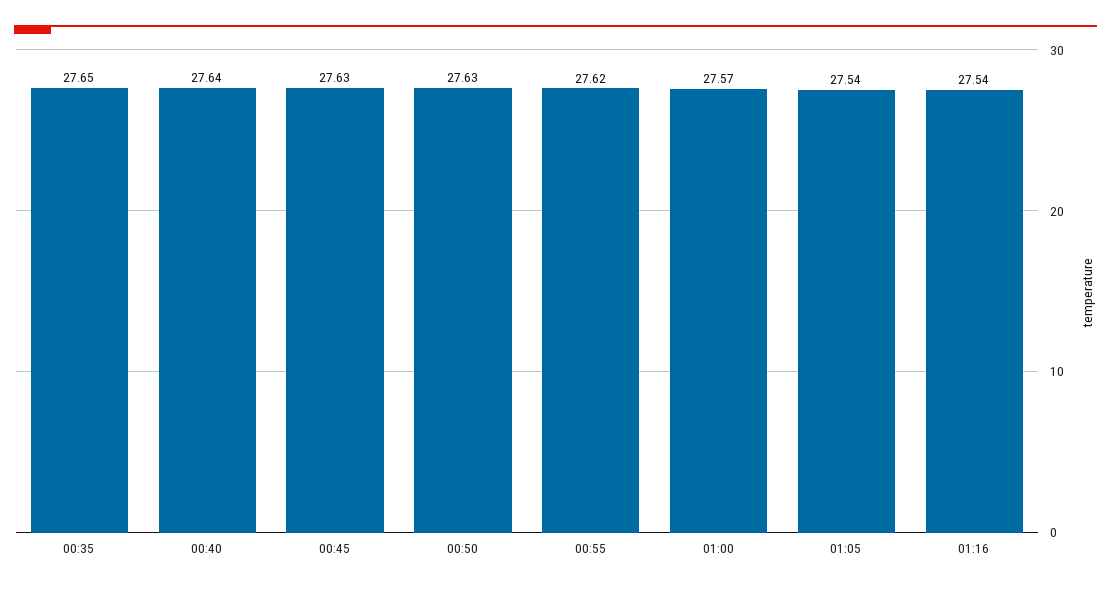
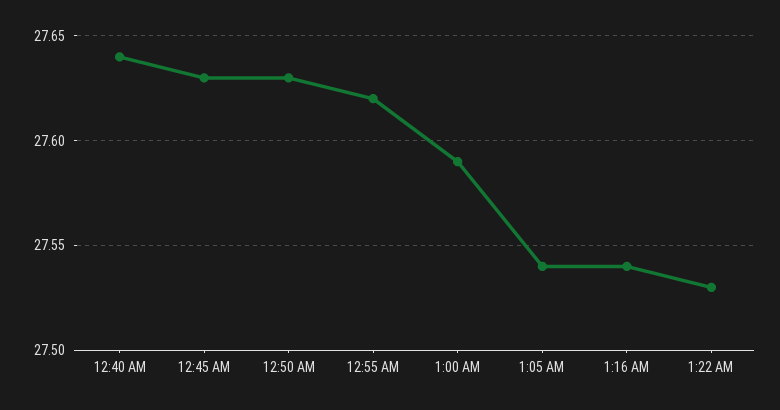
00:35: 27.65 -> none
01:00: 27.57 -> 27.59
1:22 AM: none -> 27.53

